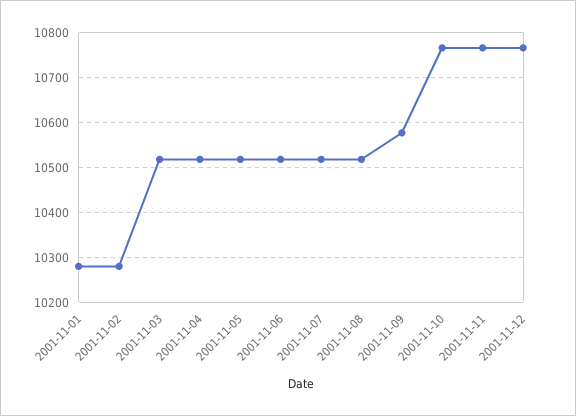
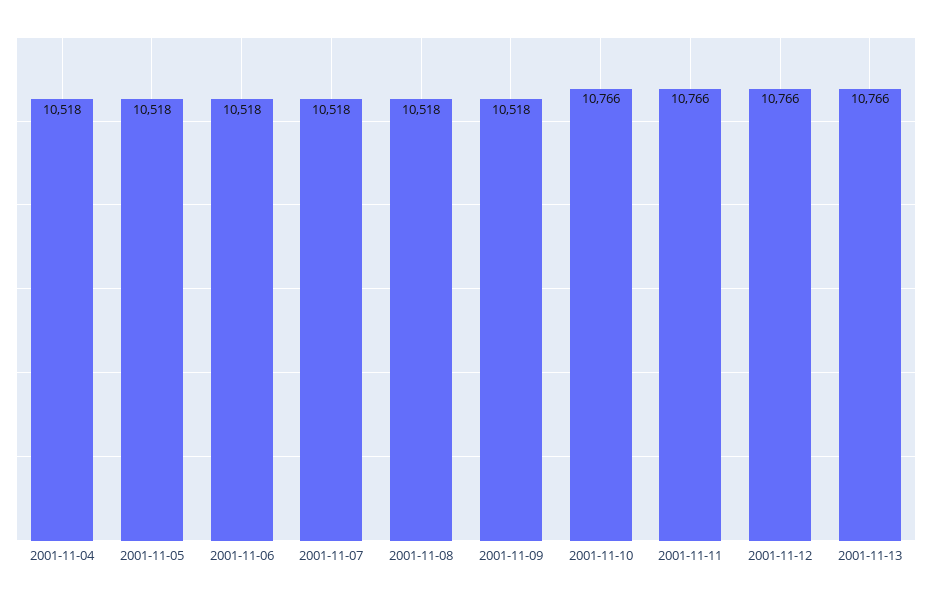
2001-11-01: 10280 -> none
2001-11-02: 10280 -> none
2001-11-03: 10520 -> none
2001-11-09: 10580 -> 10518
2001-11-13: none -> 10766

